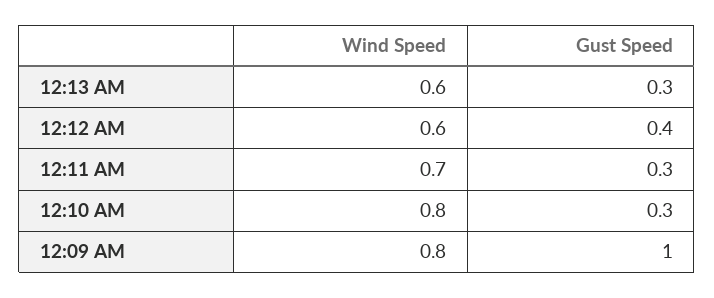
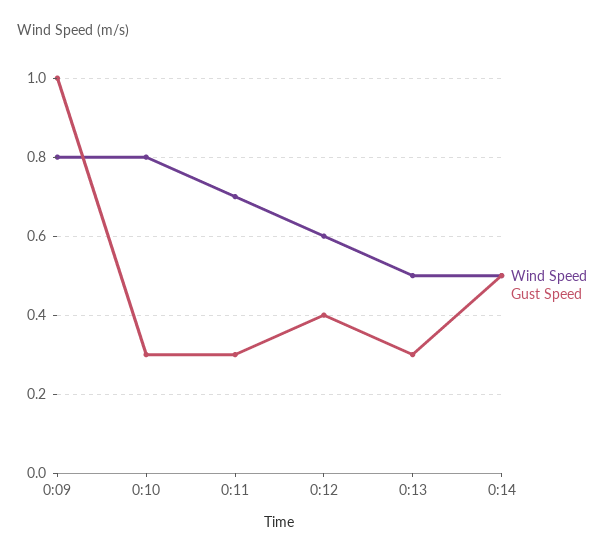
Wind Speed, 12:13 AM: 0.6 -> 0.5
Wind Speed, 0:14: none -> 0.5
Gust Speed, 0:14: none -> 0.5

